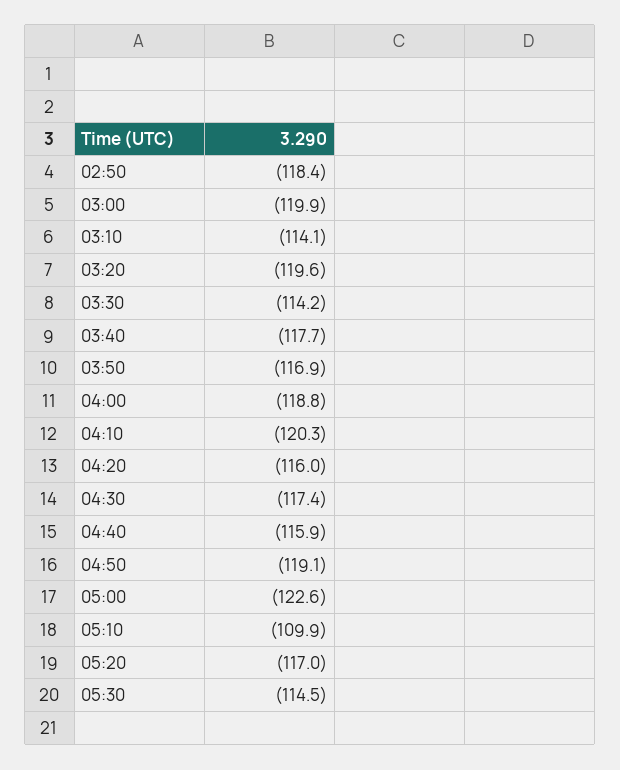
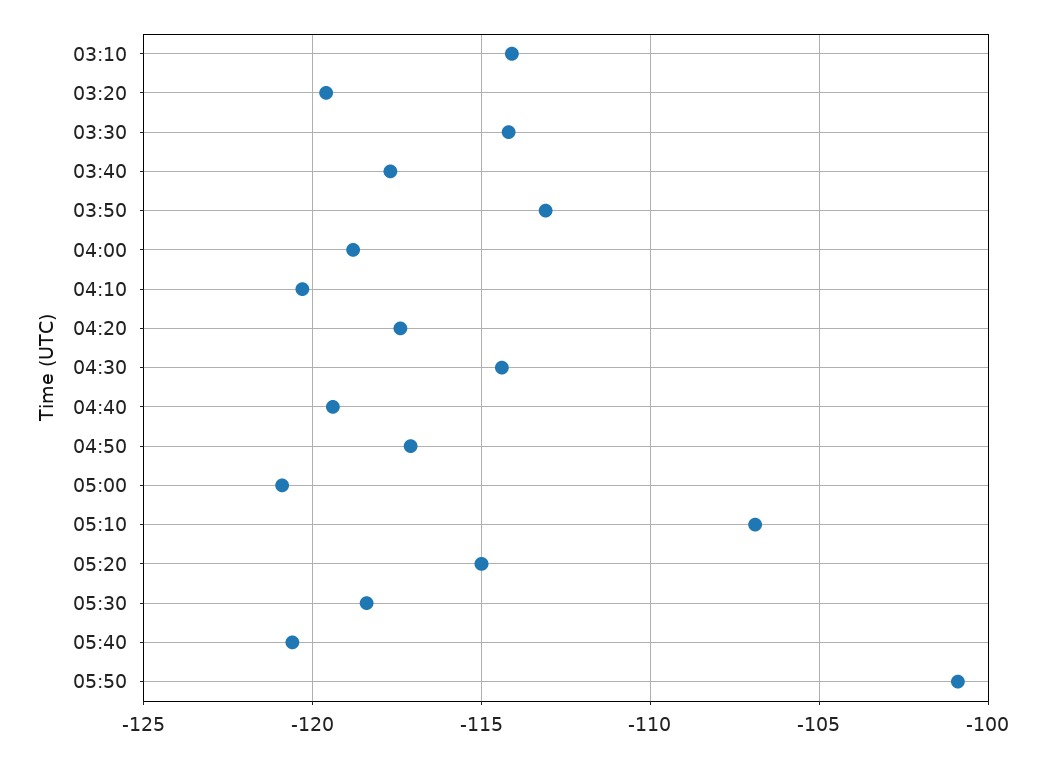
02:50: -118.4 -> none
03:00: -119.9 -> none
03:50: -116.9 -> -113
04:20: -116 -> -117.5
04:30: -117.4 -> -114.5
04:40: -115.9 -> -119.5
04:50: -119.1 -> -117
05:00: -122.6 -> -121
05:10: -109.9 -> -107
05:20: -117 -> -115
05:30: -114.5 -> -118.5
05:40: none -> -120.5
05:50: none -> -101

